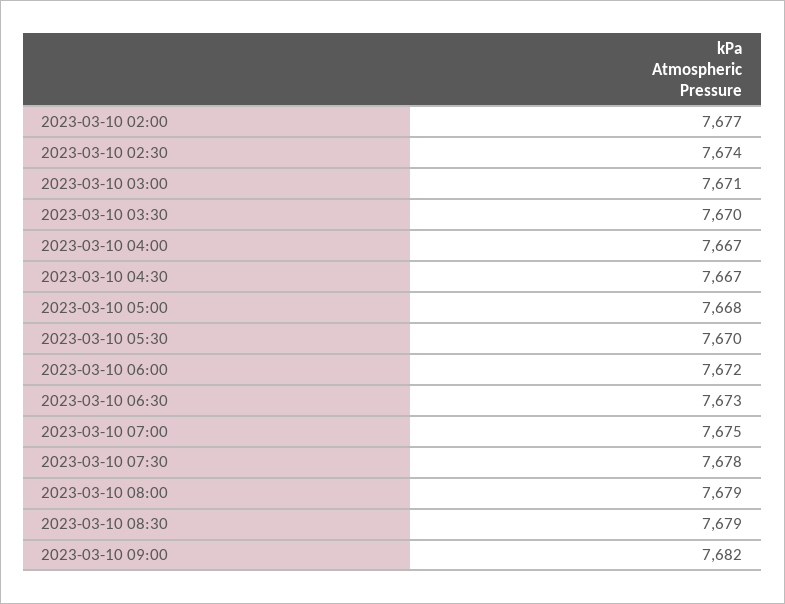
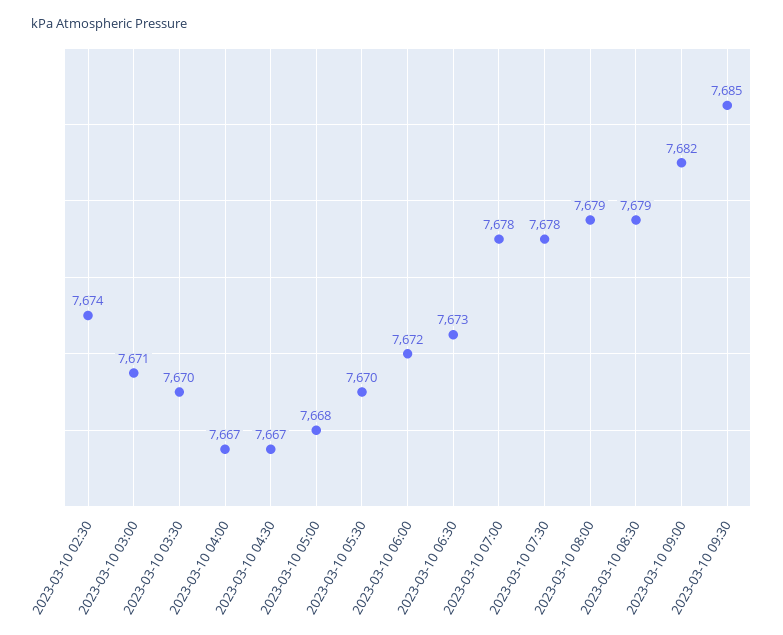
2023-03-10 02:00: 7677 -> none
2023-03-10 07:00: 7675 -> 7678
2023-03-10 09:30: none -> 7685

